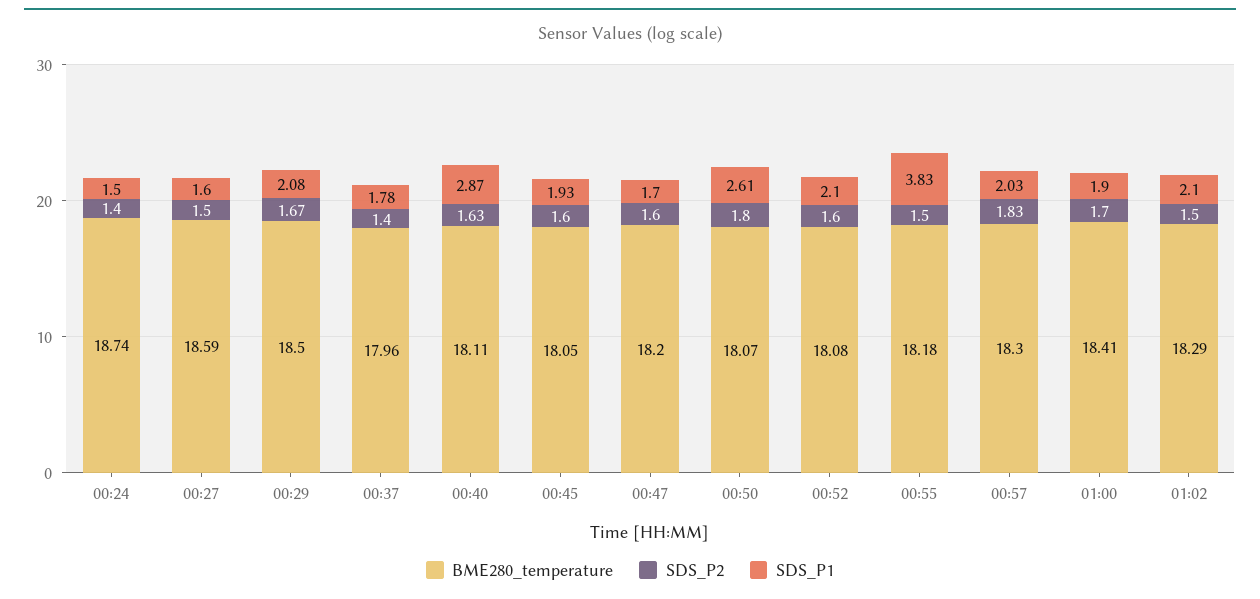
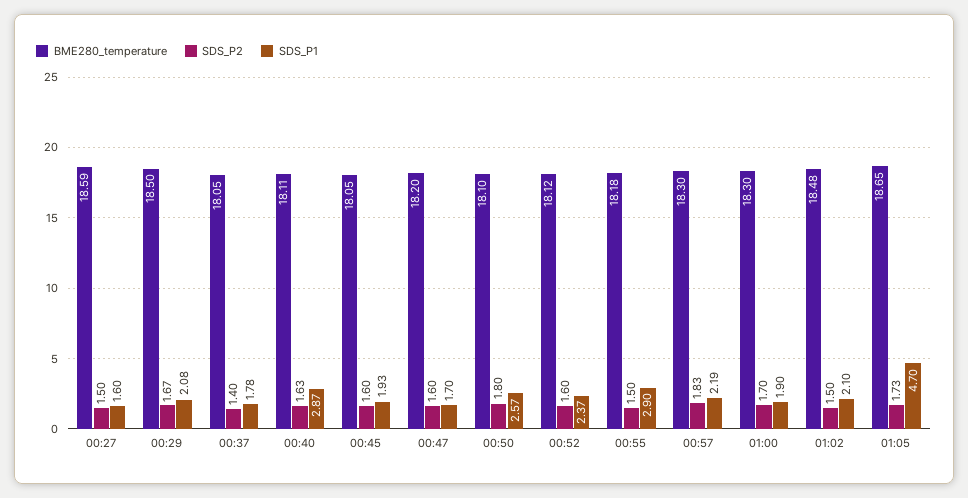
BME280_temperature, 00:24: 18.74 -> none
SDS_P2, 00:24: 1.4 -> none
SDS_P1, 00:24: 1.5 -> none
BME280_temperature, 00:37: 17.96 -> 18.05
BME280_temperature, 00:50: 18.07 -> 18.1
SDS_P1, 00:50: 2.61 -> 2.57
BME280_temperature, 00:52: 18.08 -> 18.12
SDS_P1, 00:52: 2.1 -> 2.37
SDS_P1, 00:55: 3.83 -> 2.9
SDS_P1, 00:57: 2.03 -> 2.19
BME280_temperature, 01:00: 18.41 -> 18.3
BME280_temperature, 01:02: 18.29 -> 18.48
BME280_temperature, 01:05: none -> 18.65
SDS_P2, 01:05: none -> 1.73
SDS_P1, 01:05: none -> 4.7

